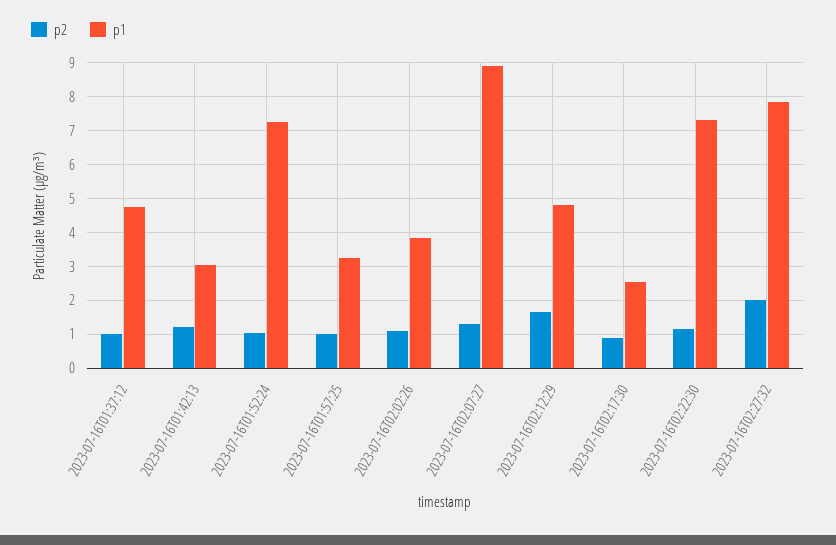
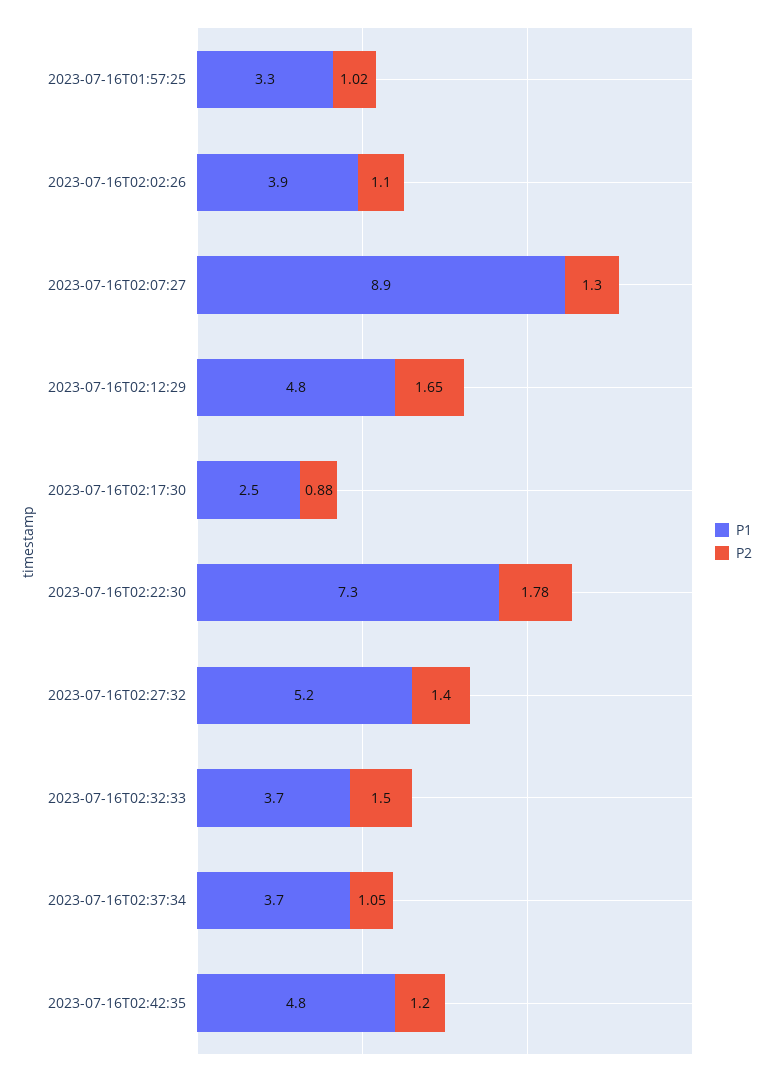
p2, 2023-07-16T01:37:12: 1 -> none
p1, 2023-07-16T01:37:12: 4.8 -> none
p2, 2023-07-16T01:42:13: 1.2 -> none
p1, 2023-07-16T01:42:13: 3 -> none
p2, 2023-07-16T01:52:24: 1 -> none
p1, 2023-07-16T01:52:24: 7.2 -> none
p2, 2023-07-16T02:22:30: 1.2 -> 1.78
p2, 2023-07-16T02:27:32: 2 -> 1.4
p1, 2023-07-16T02:27:32: 7.8 -> 5.2
p1, 2023-07-16T02:32:33: none -> 3.7
p2, 2023-07-16T02:32:33: none -> 1.5
p1, 2023-07-16T02:37:34: none -> 3.7
p2, 2023-07-16T02:37:34: none -> 1.05
p1, 2023-07-16T02:42:35: none -> 4.8
p2, 2023-07-16T02:42:35: none -> 1.2

